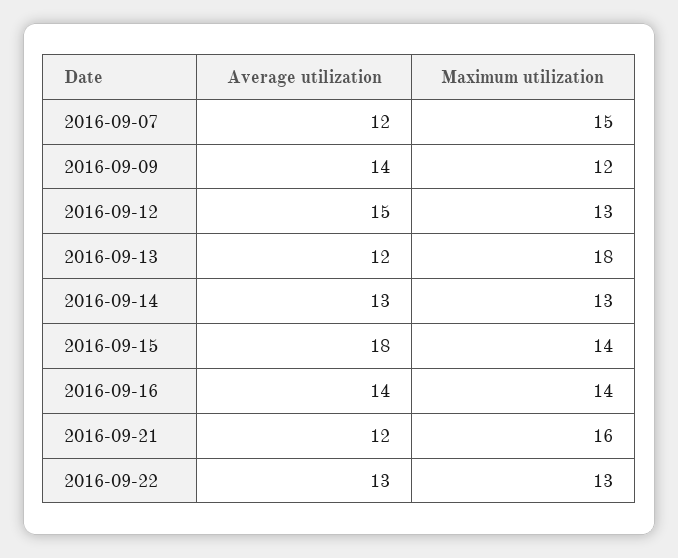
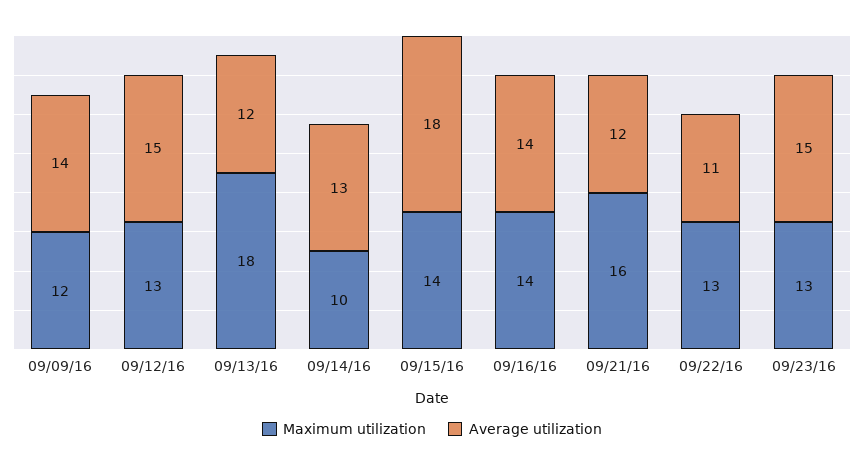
Average utilization, 2016-09-07: 12 -> none
Maximum utilization, 2016-09-07: 15 -> none
Maximum utilization, 2016-09-14: 13 -> 10
Average utilization, 2016-09-22: 13 -> 11
Maximum utilization, 09/23/16: none -> 13
Average utilization, 09/23/16: none -> 15

